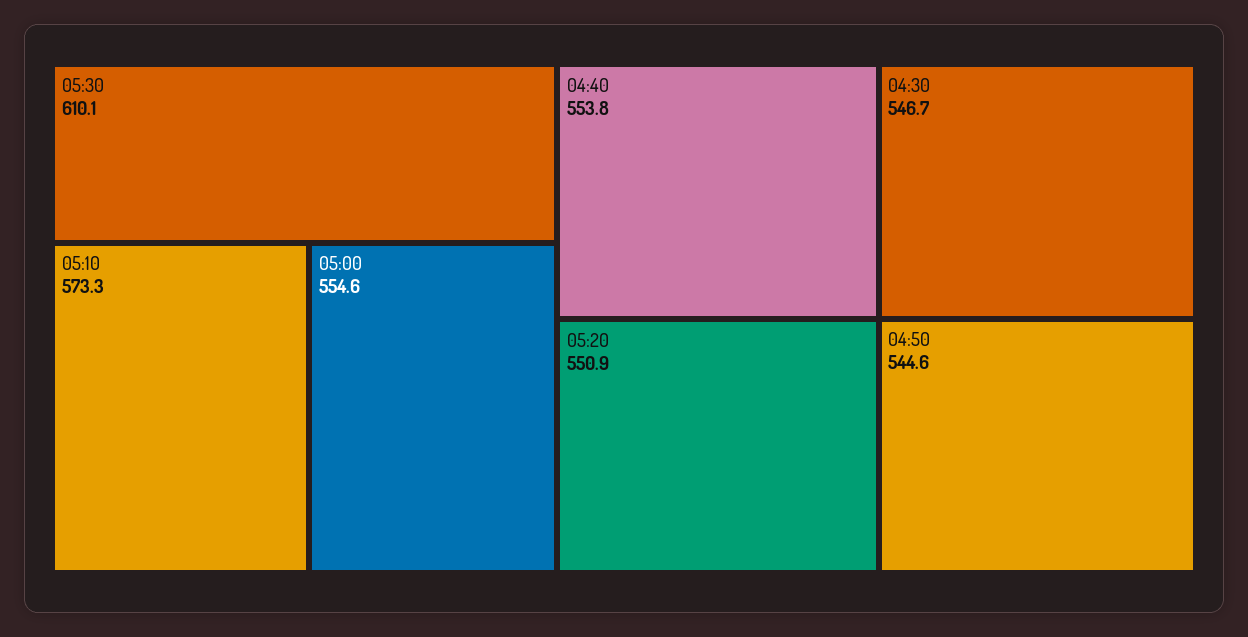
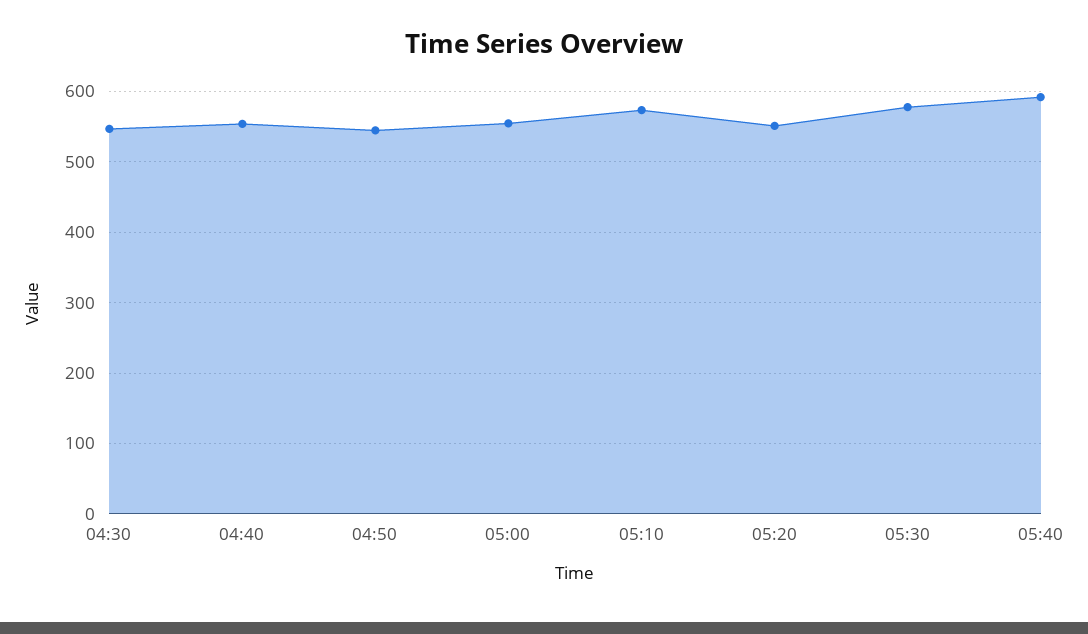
05:30: 610.1 -> 580
05:40: none -> 590

